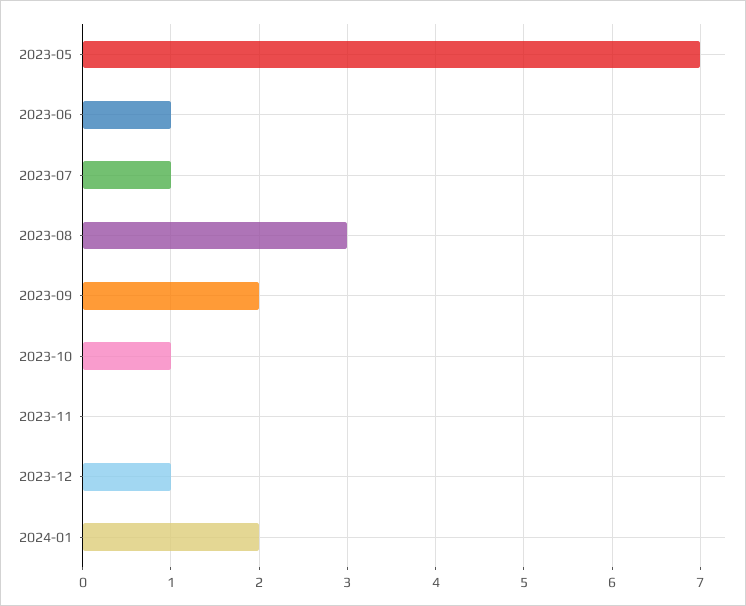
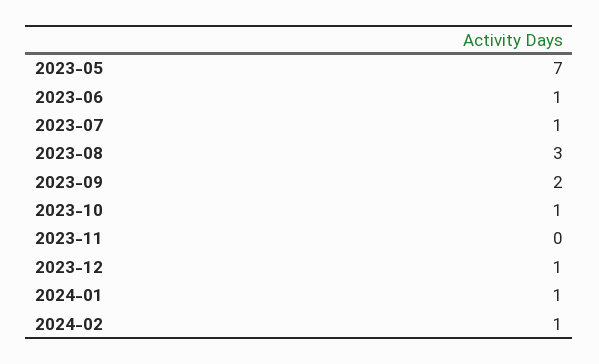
2024-01: 2 -> 1
2024-02: none -> 1

